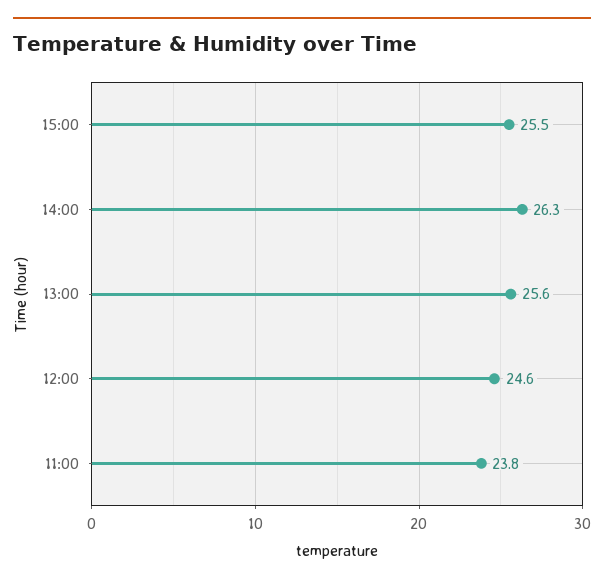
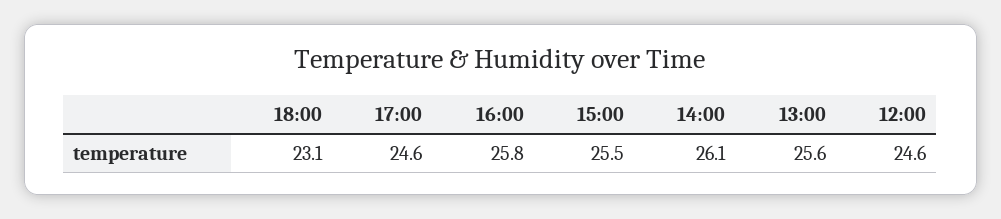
14:00: 26.3 -> 26.1
11:00: 23.8 -> none
18:00: none -> 23.1
17:00: none -> 24.6
16:00: none -> 25.8

